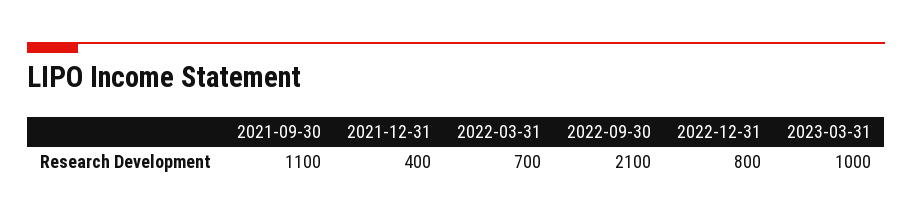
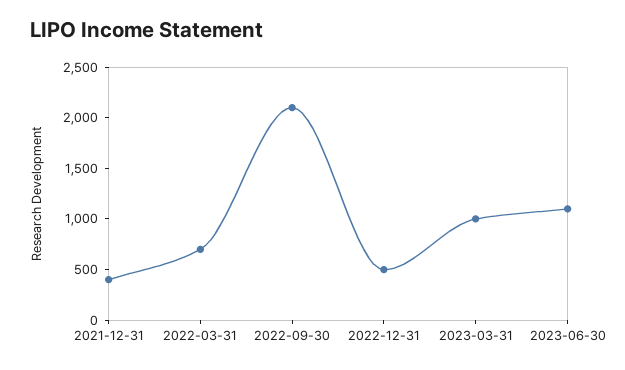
2021-09-30: 1100 -> none
2022-12-31: 800 -> 500
2023-06-30: none -> 1100

